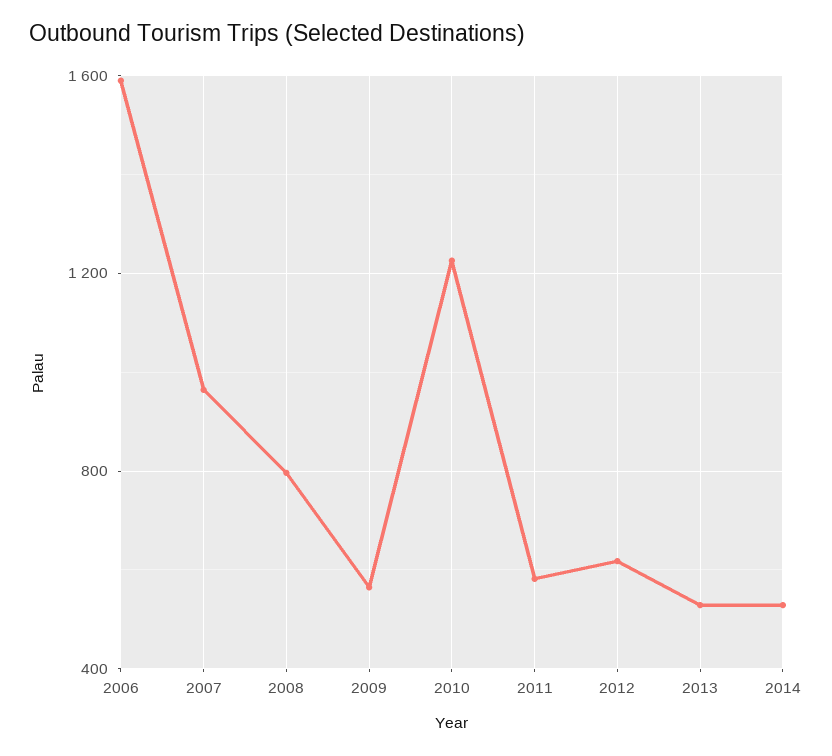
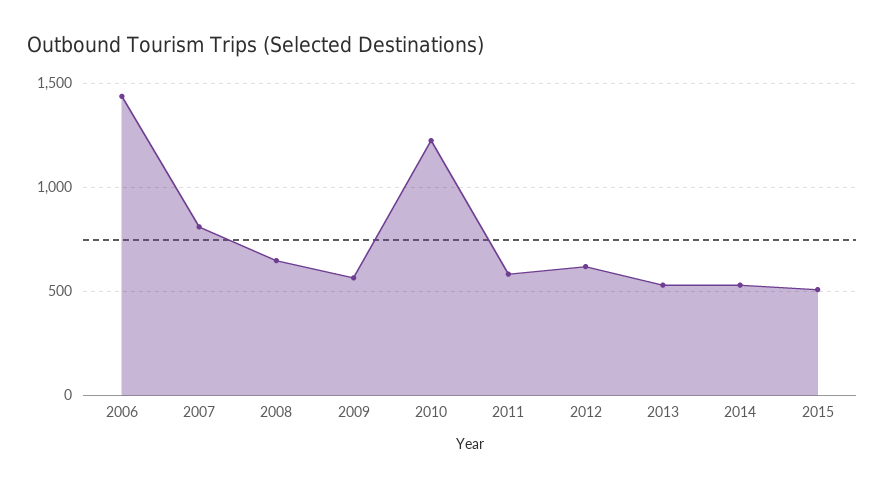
2006: 1600 -> 1450
2007: 950 -> 800
2008: 800 -> 650
2015: none -> 500

